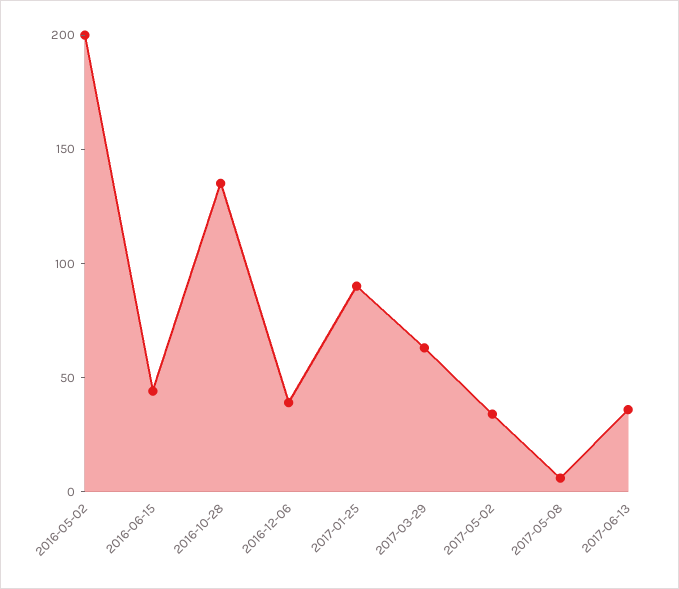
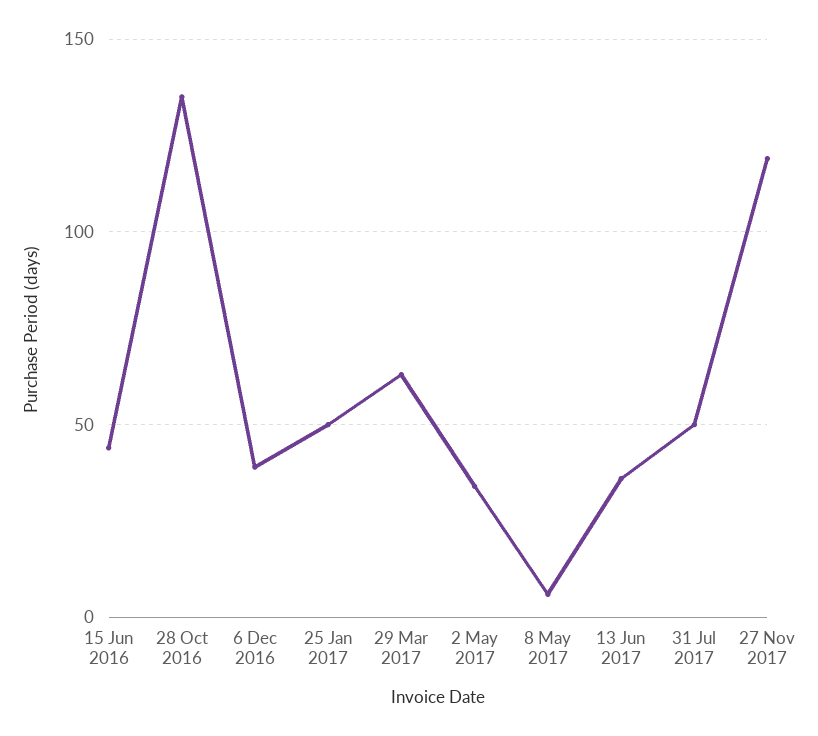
2016-05-02: 200 -> none
2017-01-25: 90 -> 50
31 Jul 2017: none -> 50
27 Nov 2017: none -> 120

